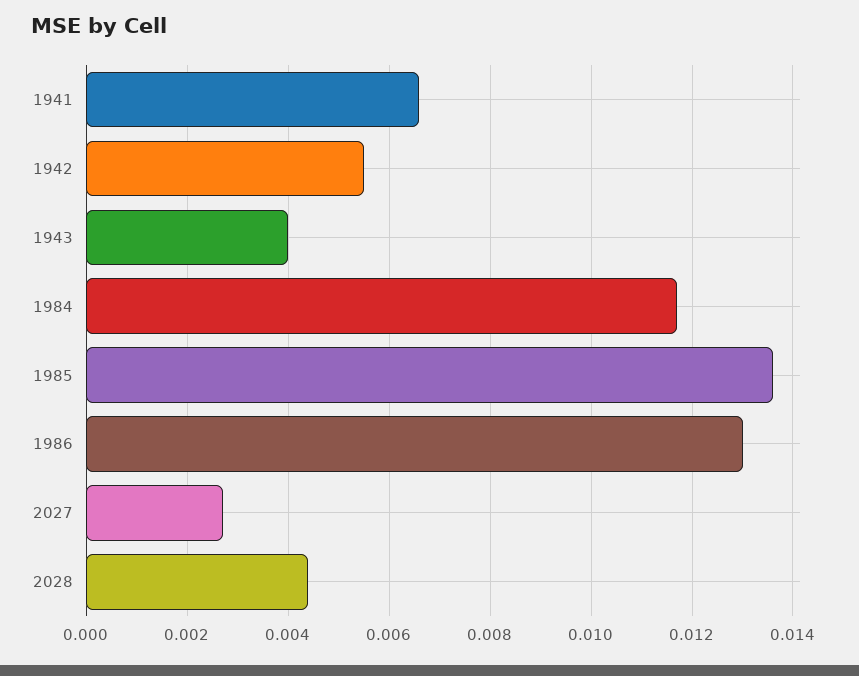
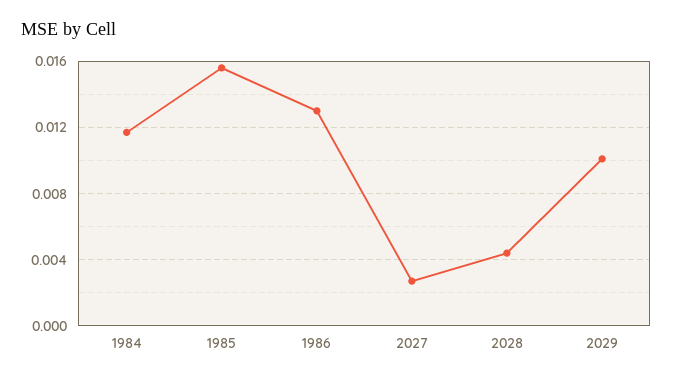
1941: 0.0065 -> none
1942: 0.0055 -> none
1943: 0.004 -> none
1985: 0.0135 -> 0.0155
2029: none -> 0.01

